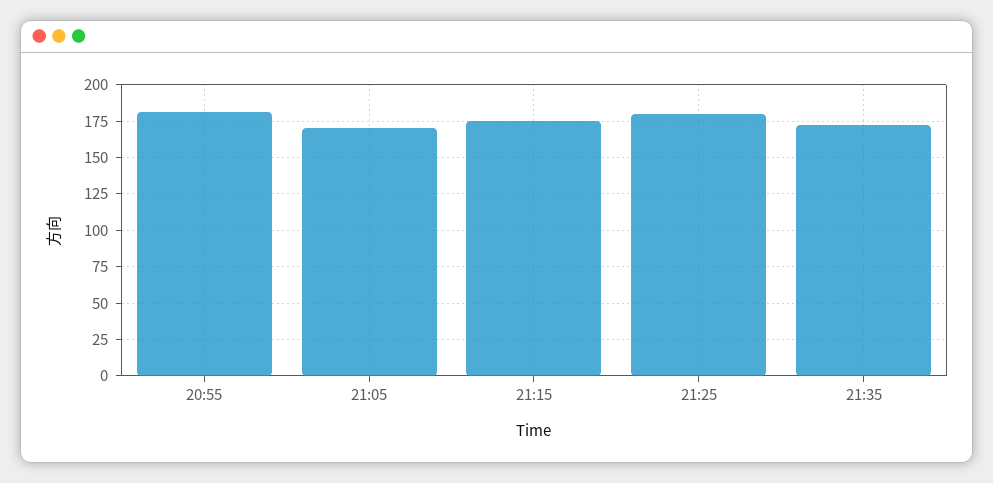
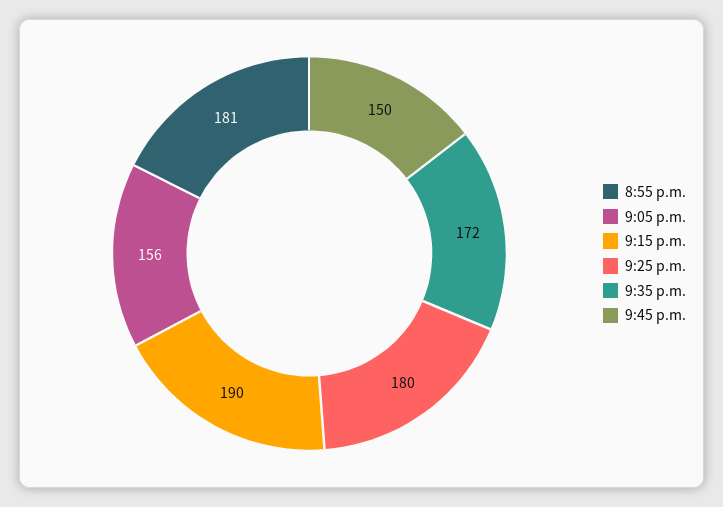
21:05: 170 -> 156
21:15: 175 -> 190
9:45 p.m.: none -> 150

